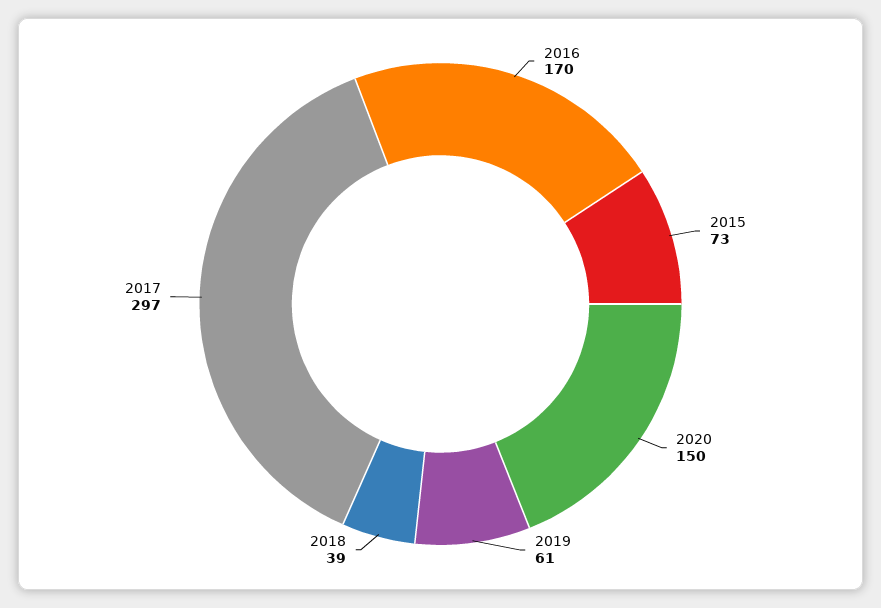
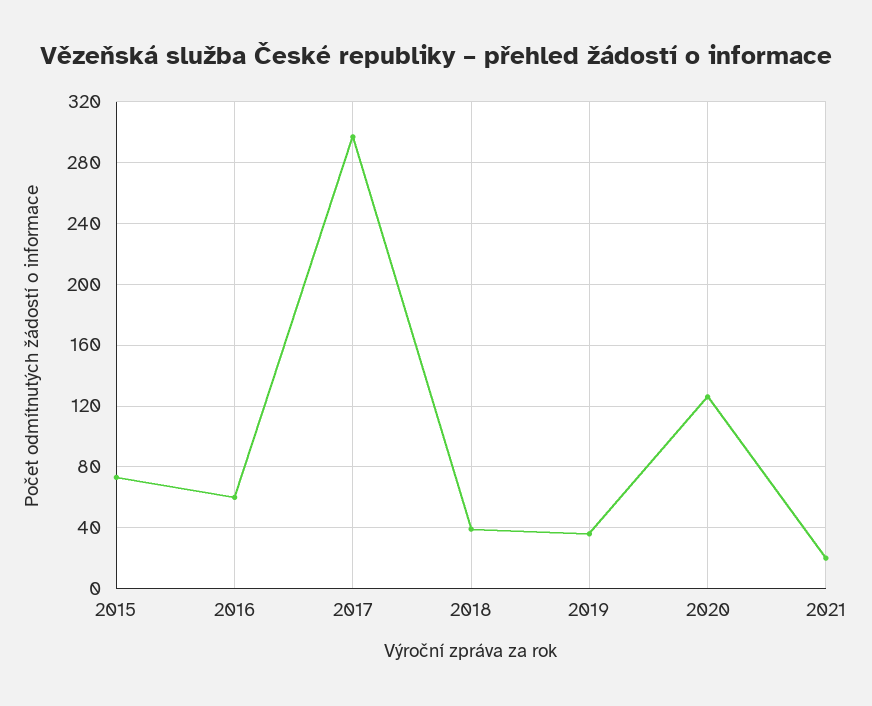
2016: 170 -> 60
2020: 150 -> 125
2019: 61 -> 35
2021: none -> 20

